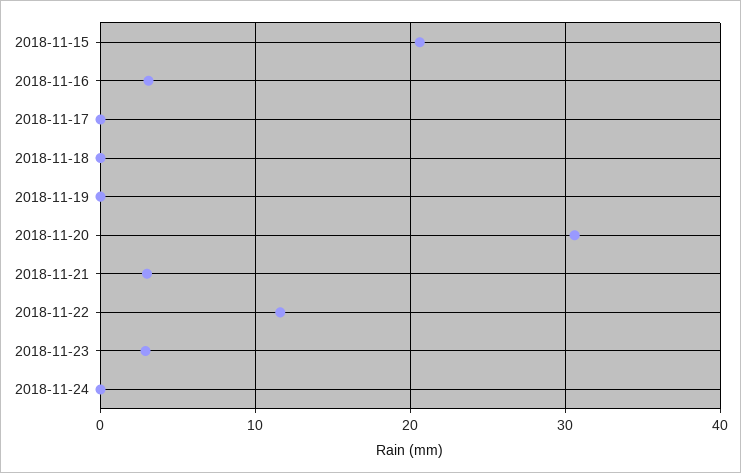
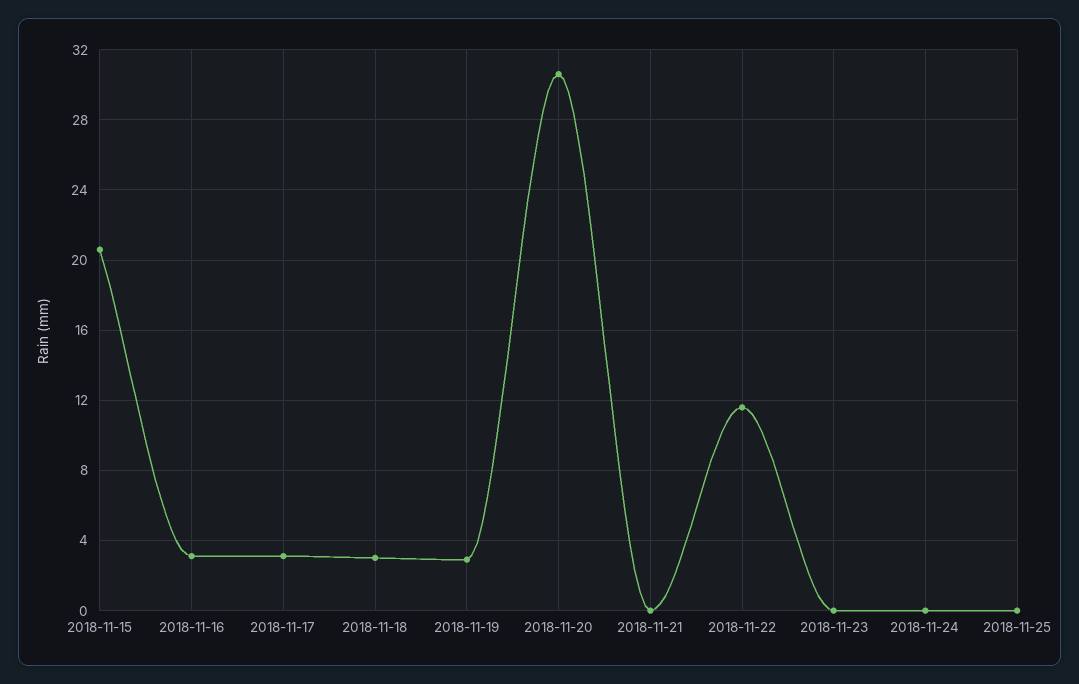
2018-11-17: 0 -> 3
2018-11-18: 0 -> 3
2018-11-19: 0 -> 3
2018-11-21: 3 -> 0
2018-11-23: 3 -> 0
2018-11-25: none -> 0

